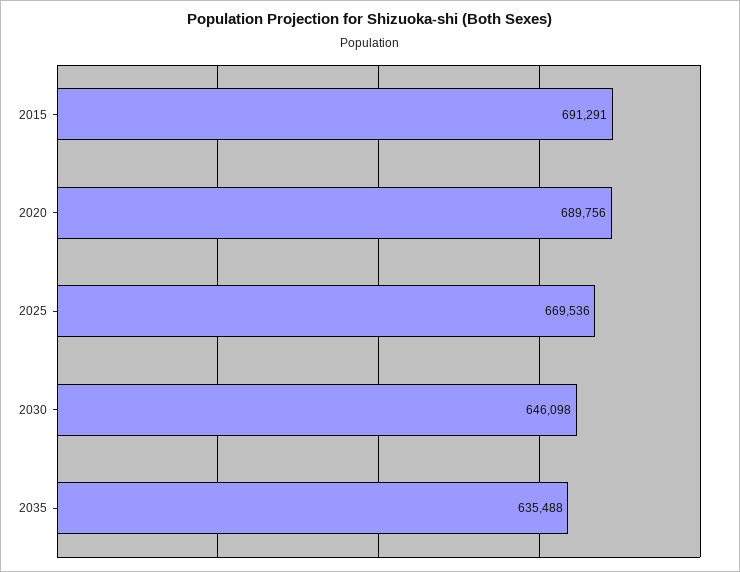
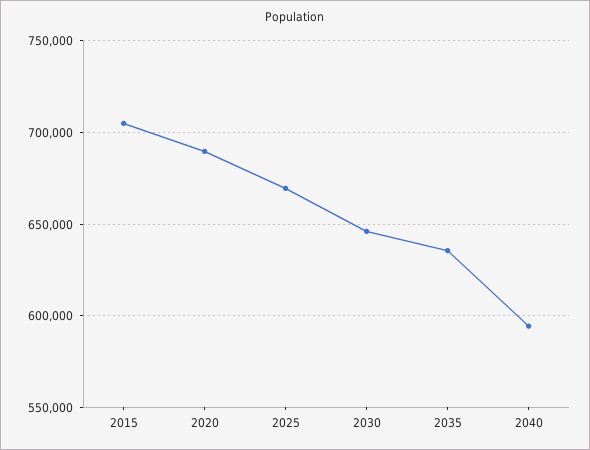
2015: 691291 -> 705000
2040: none -> 595000

